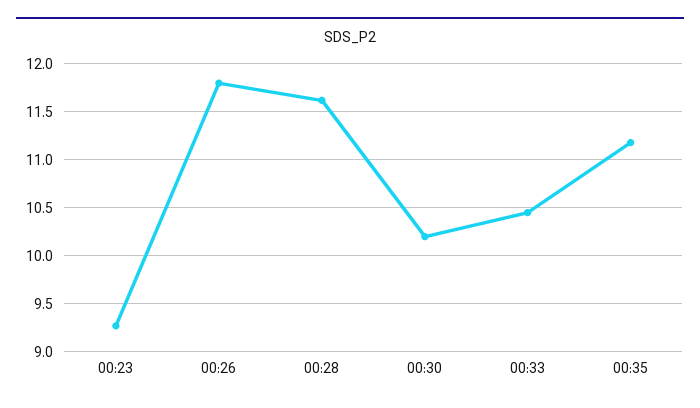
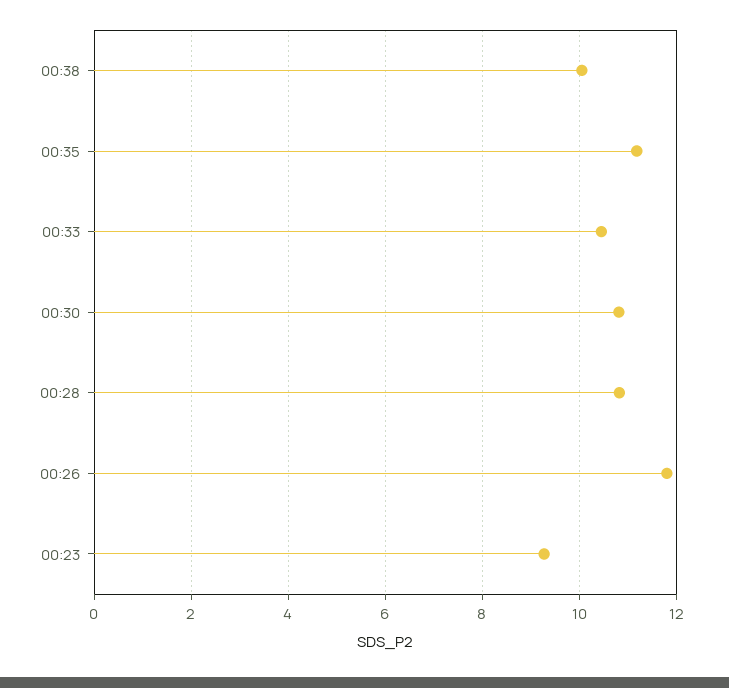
00:28: 11.6 -> 10.8
00:30: 10.2 -> 10.8
00:38: none -> 10

